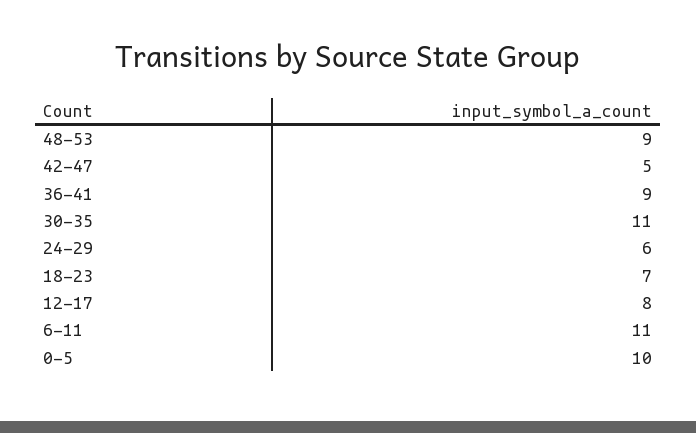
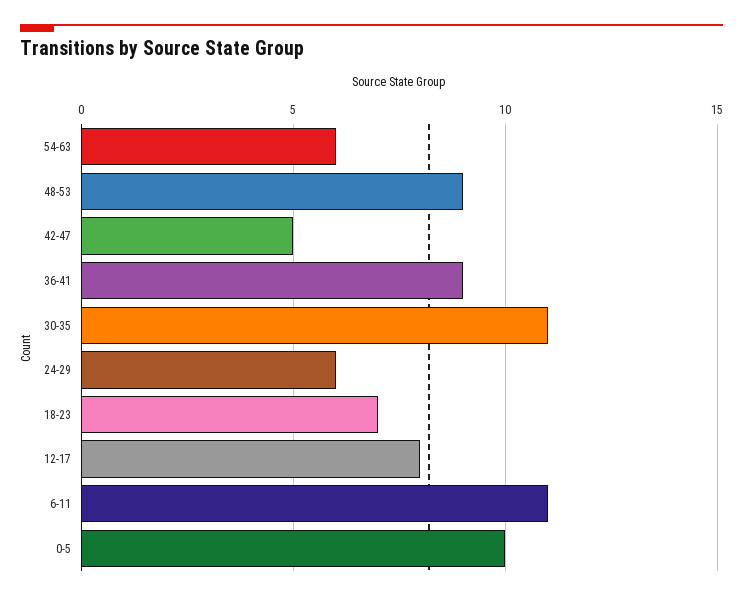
54-63: none -> 6

